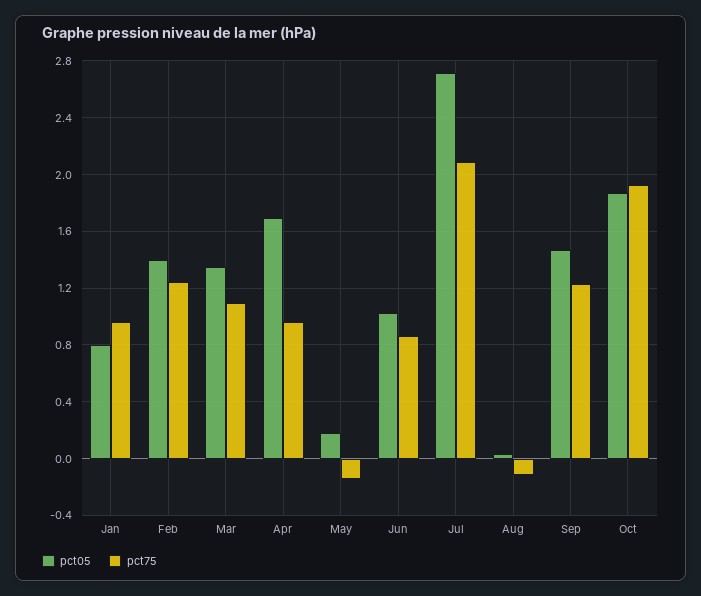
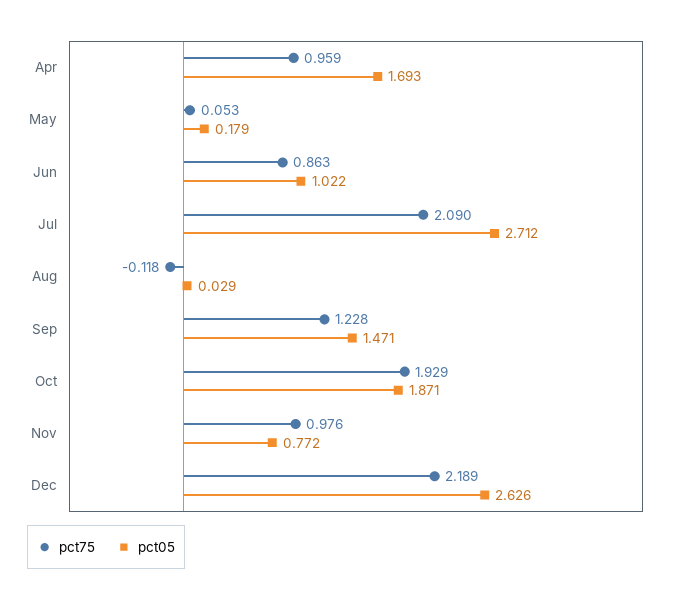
pct05, Jan: 0.8 -> none
pct75, Jan: 0.95 -> none
pct05, Feb: 1.4 -> none
pct75, Feb: 1.25 -> none
pct05, Mar: 1.35 -> none
pct75, Mar: 1.1 -> none
pct75, May: -0.15 -> 0.053
pct75, Nov: none -> 0.976
pct05, Nov: none -> 0.772
pct75, Dec: none -> 2.189
pct05, Dec: none -> 2.626

